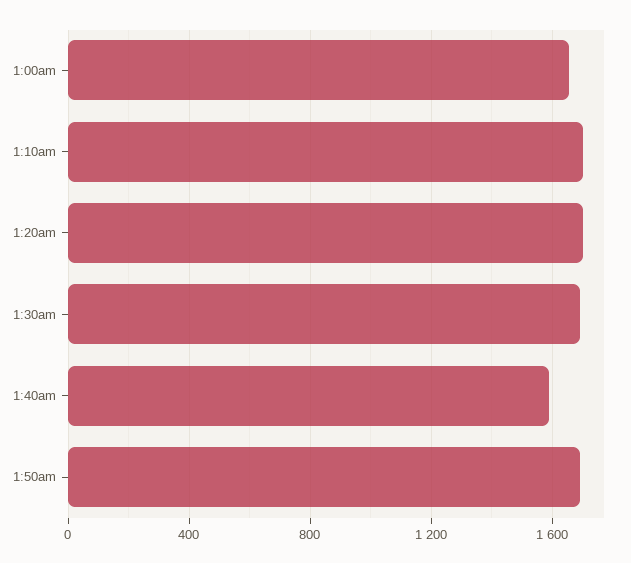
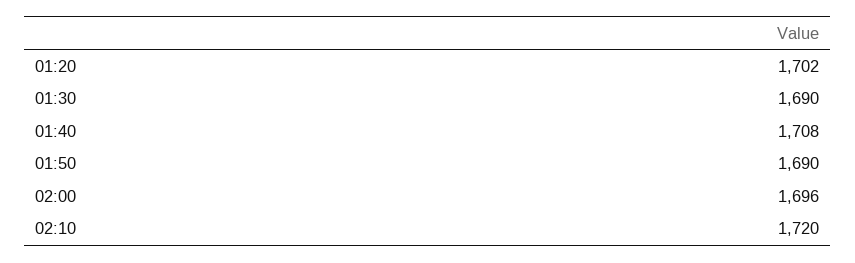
1:00am: 1650 -> none
1:10am: 1700 -> none
1:40am: 1600 -> 1708
02:00: none -> 1696
02:10: none -> 1720

